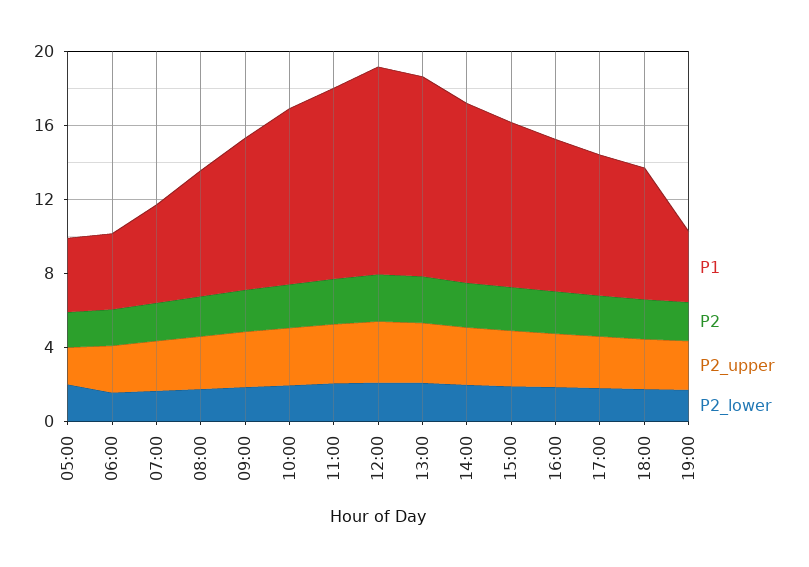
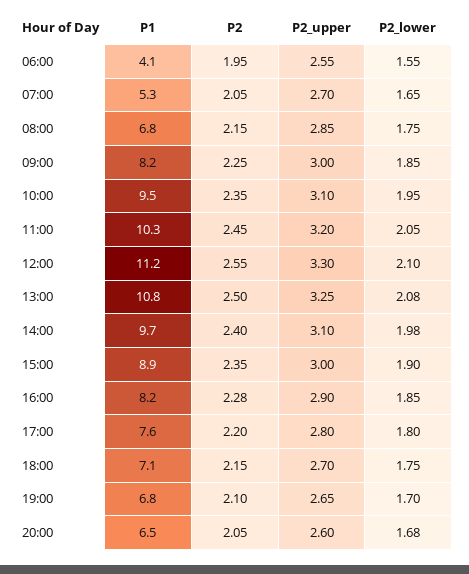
P1, 05:00: 4 -> none
P2, 05:00: 2 -> none
P2_upper, 05:00: 2 -> none
P2_lower, 05:00: 2 -> none
P1, 19:00: 4 -> 6.8
P1, 20:00: none -> 6.5
P2, 20:00: none -> 2.05
P2_upper, 20:00: none -> 2.6
P2_lower, 20:00: none -> 1.68

